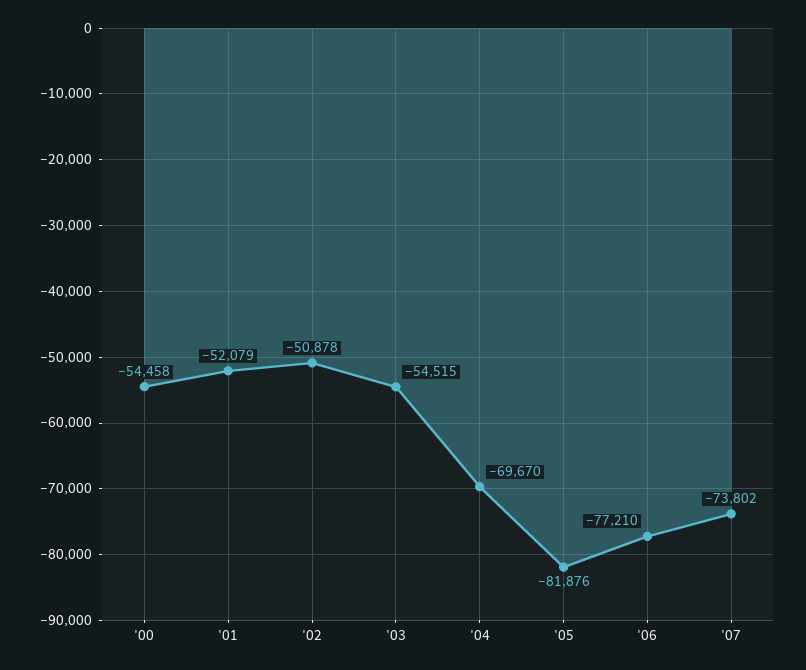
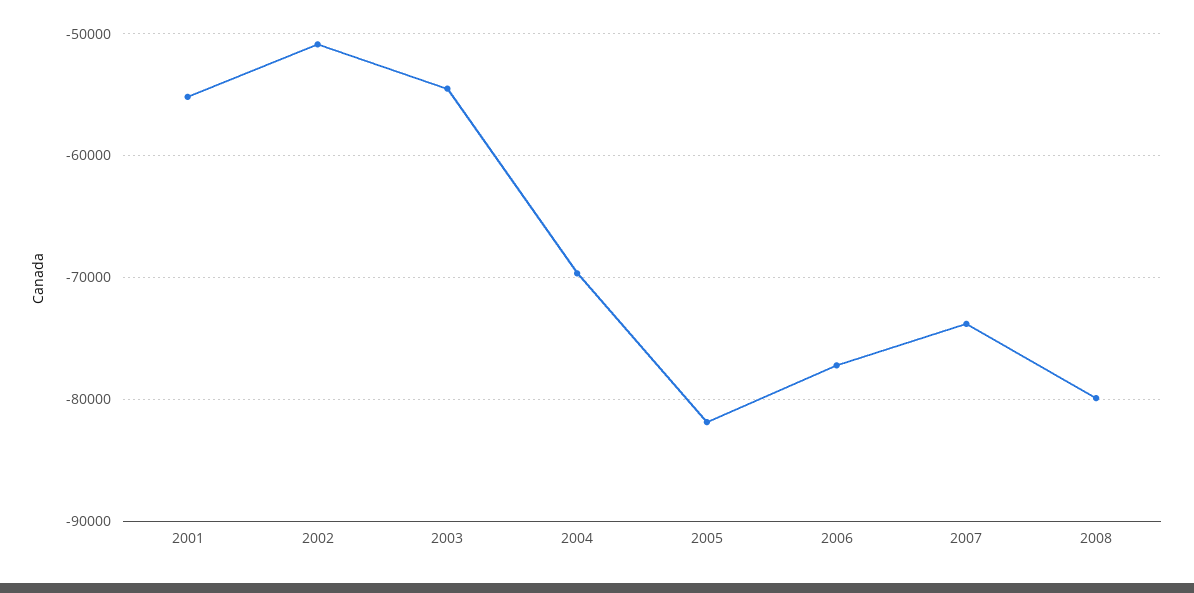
'00: -54458 -> none
'01: -52079 -> -55000
2008: none -> -80000

